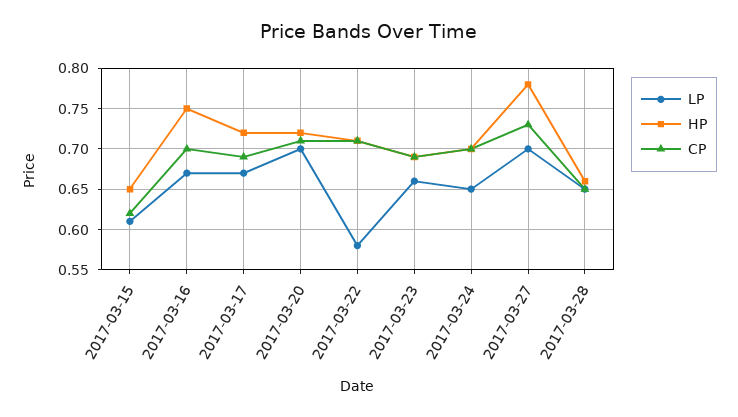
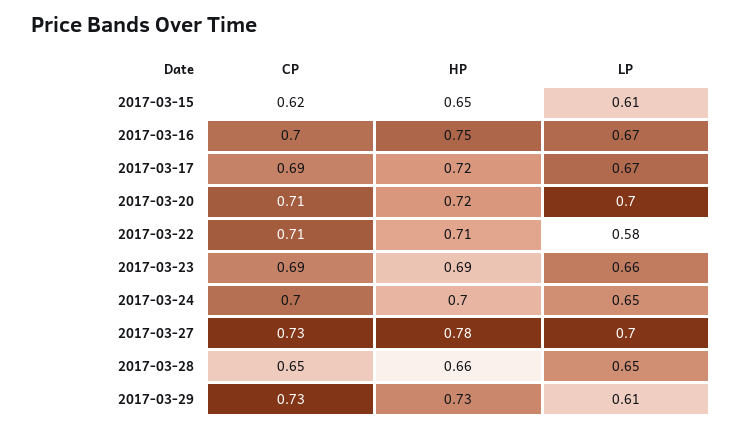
CP, 2017-03-29: none -> 0.73
HP, 2017-03-29: none -> 0.73
LP, 2017-03-29: none -> 0.61

